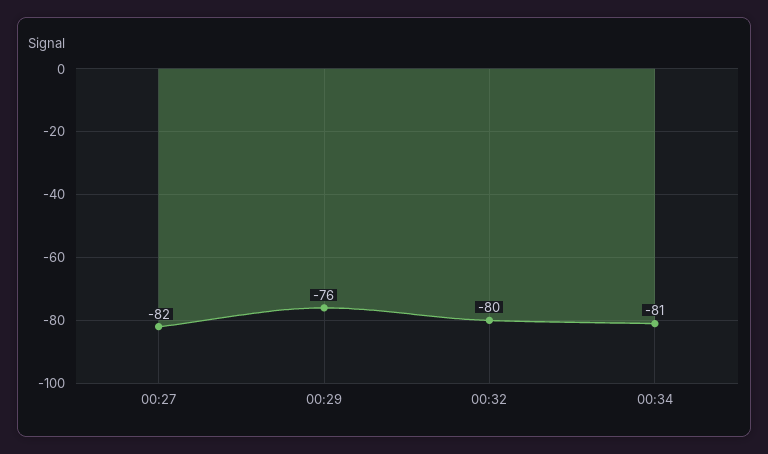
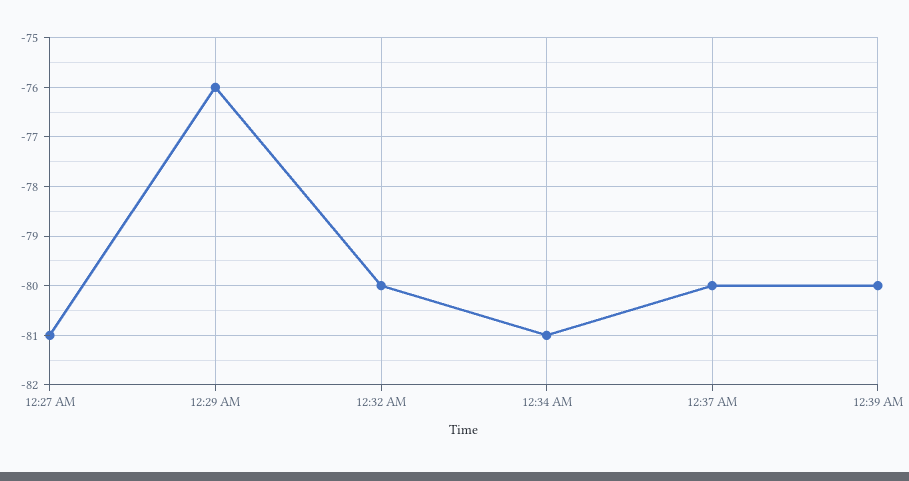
00:27: -82 -> -81
12:37 AM: none -> -80
12:39 AM: none -> -80

